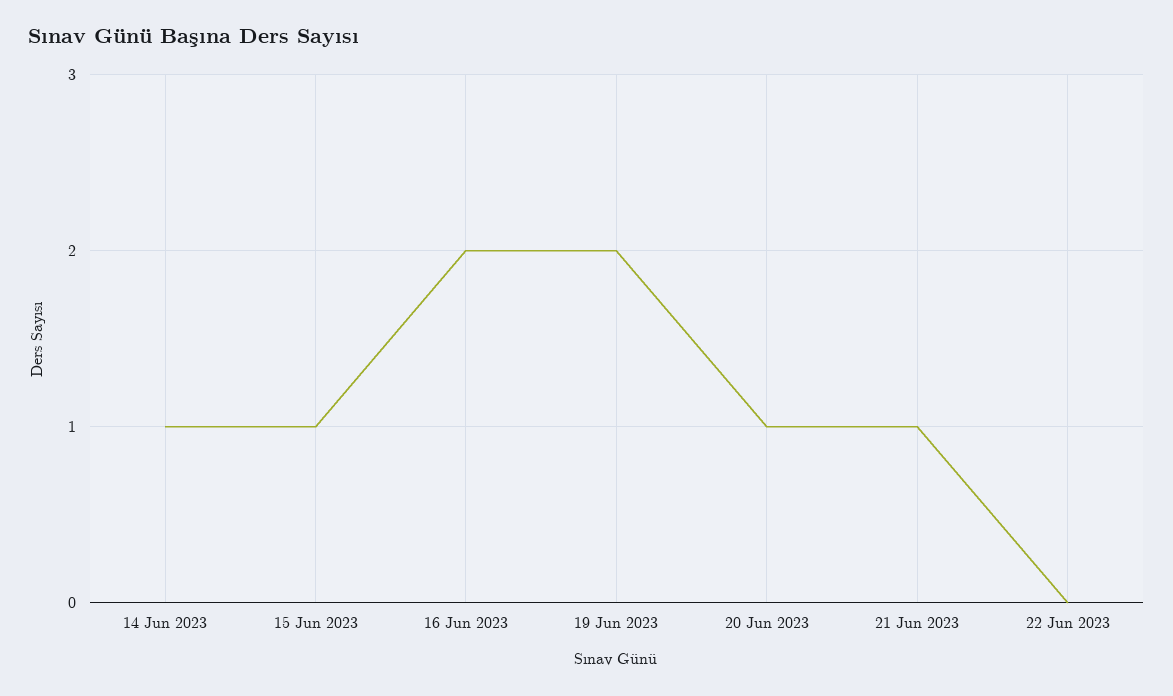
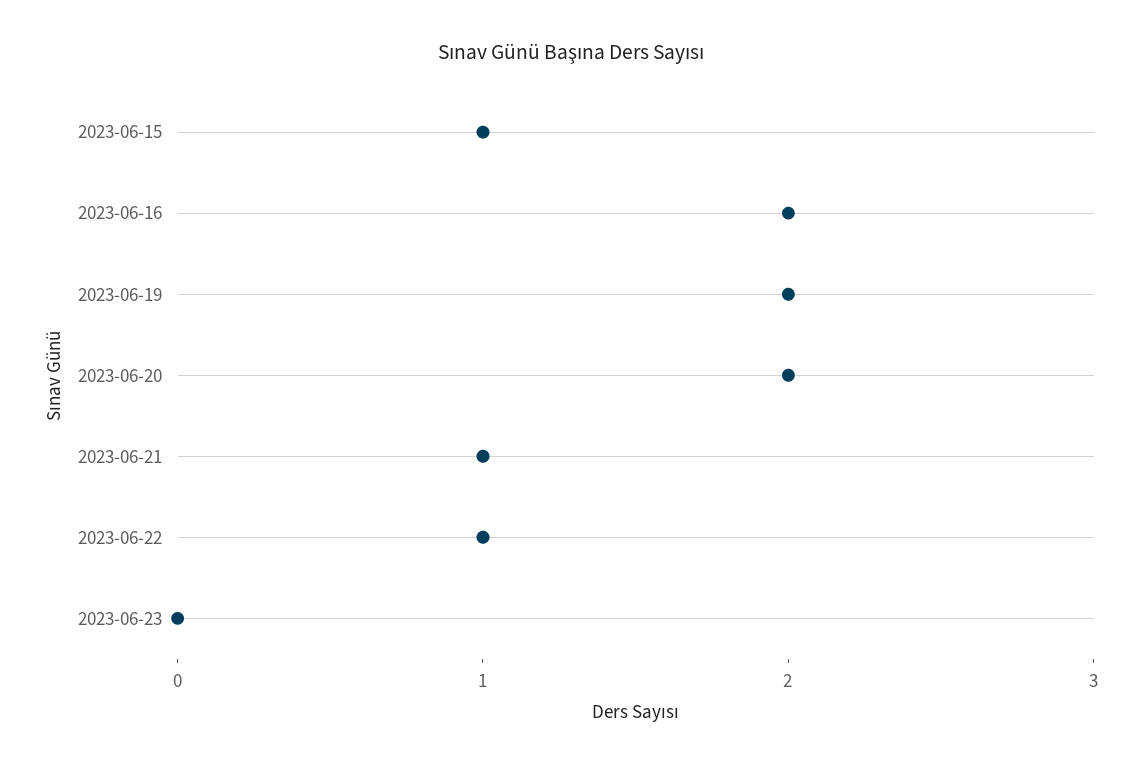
14 Jun 2023: 1 -> none
20 Jun 2023: 1 -> 2
22 Jun 2023: 0 -> 1
2023-06-23: none -> 0

